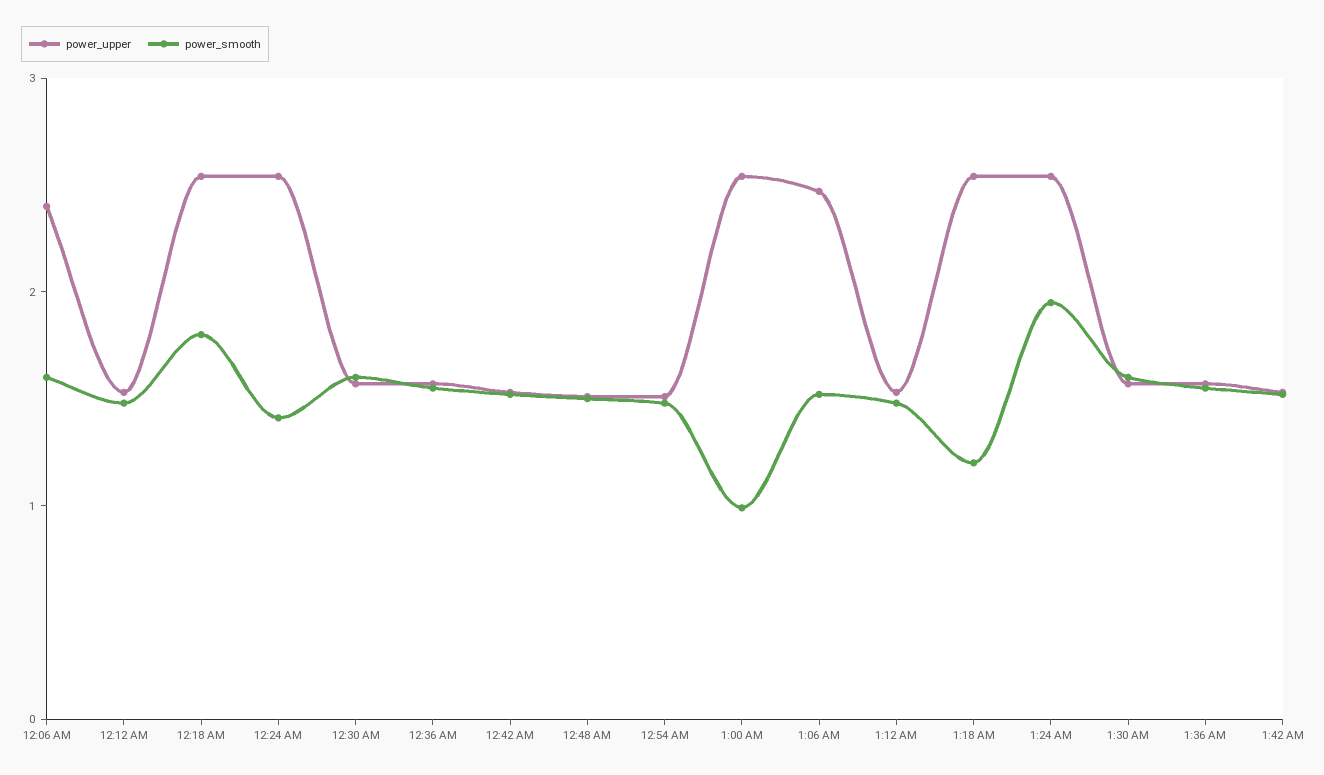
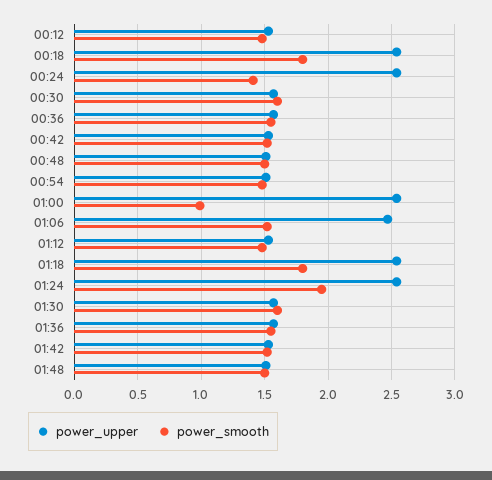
power_upper, 12:06 AM: 2.4 -> none
power_smooth, 12:06 AM: 1.6 -> none
power_smooth, 1:18 AM: 1.2 -> 1.8
power_upper, 01:48: none -> 1.5
power_smooth, 01:48: none -> 1.5

